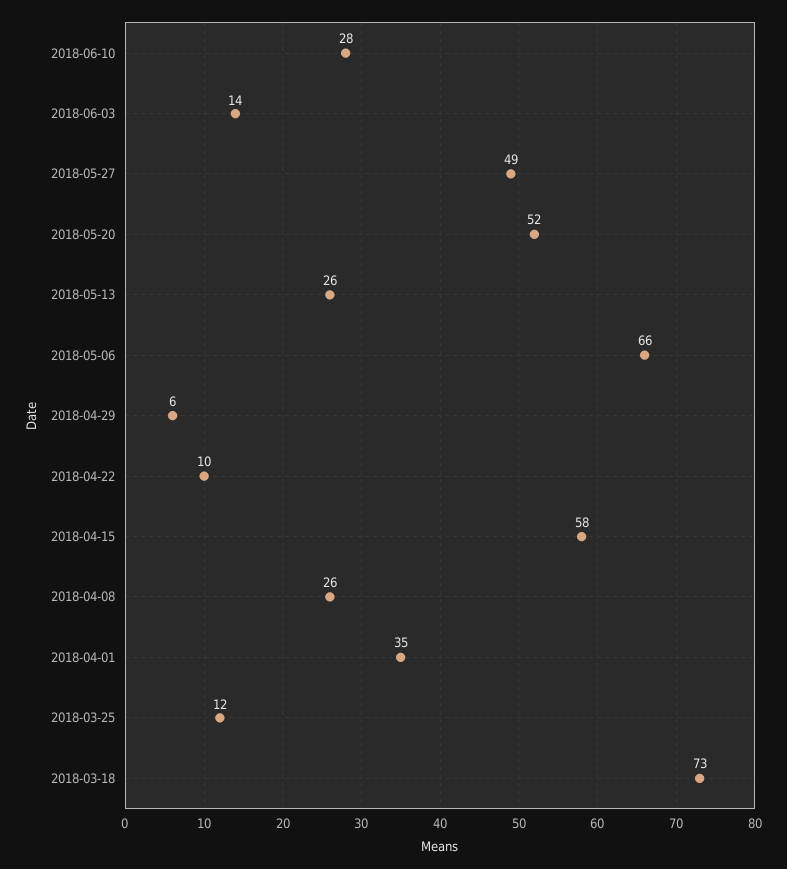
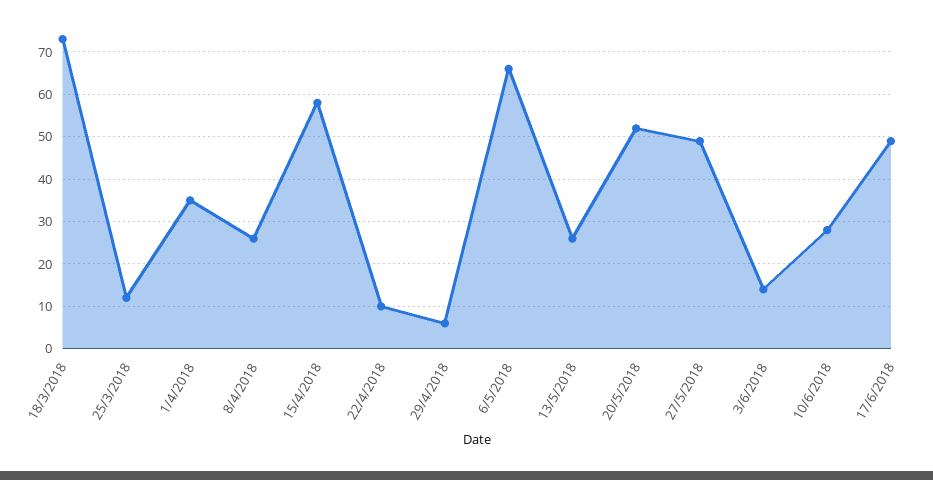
17/6/2018: none -> 50

